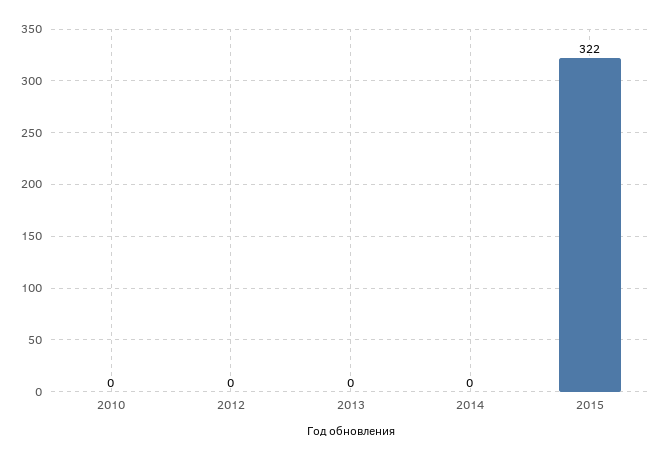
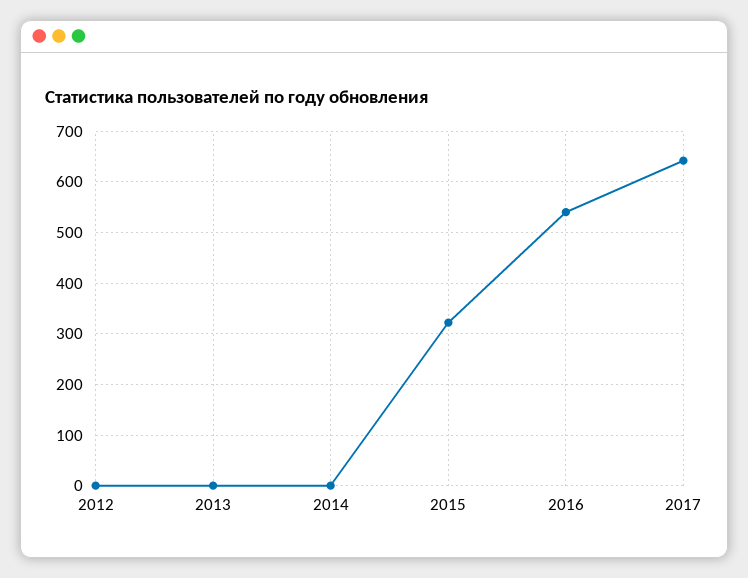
2010: 0 -> none
2016: none -> 540
2017: none -> 640

